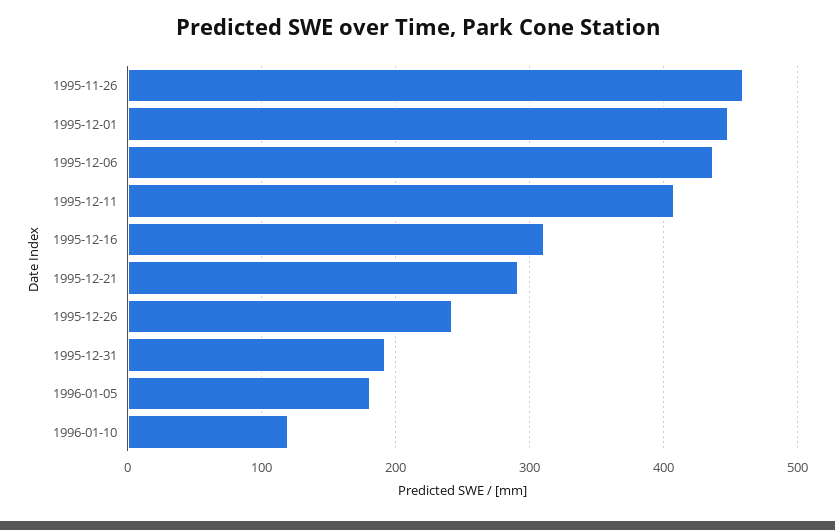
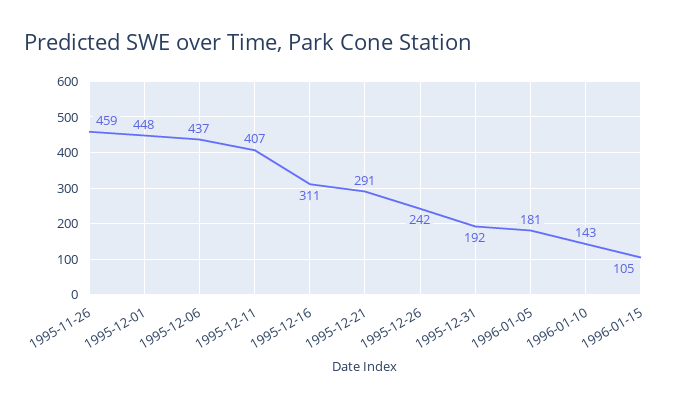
1996-01-10: 120 -> 143
1996-01-15: none -> 105

